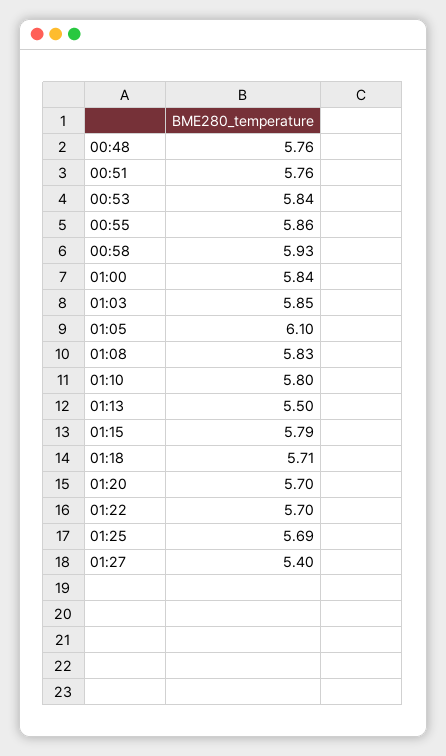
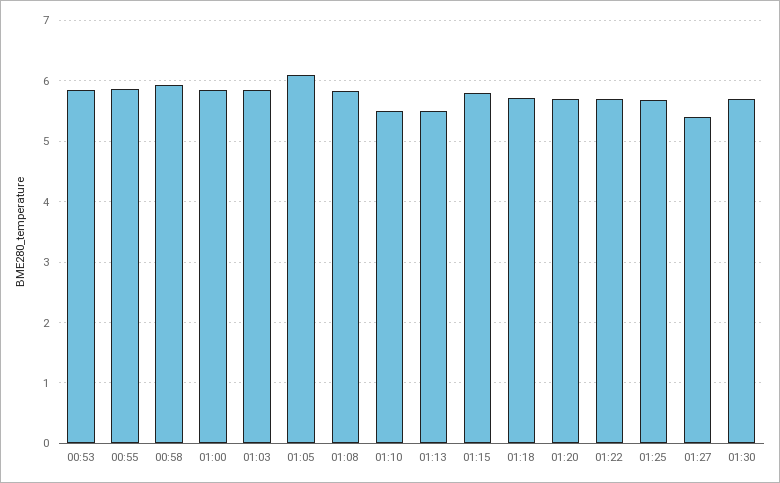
00:48: 5.76 -> none
00:51: 5.76 -> none
01:10: 5.8 -> 5.5
01:30: none -> 5.7

